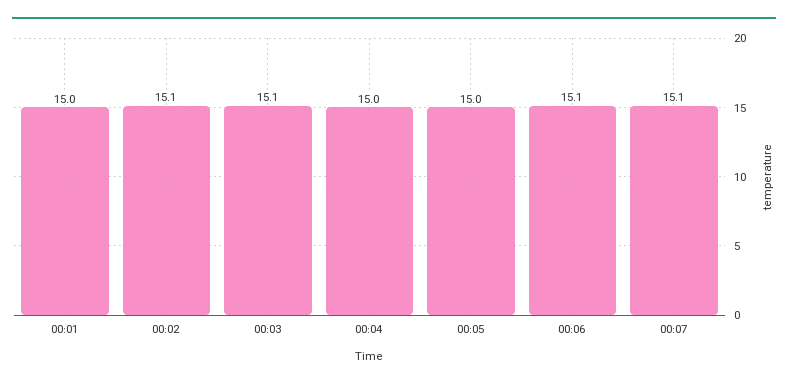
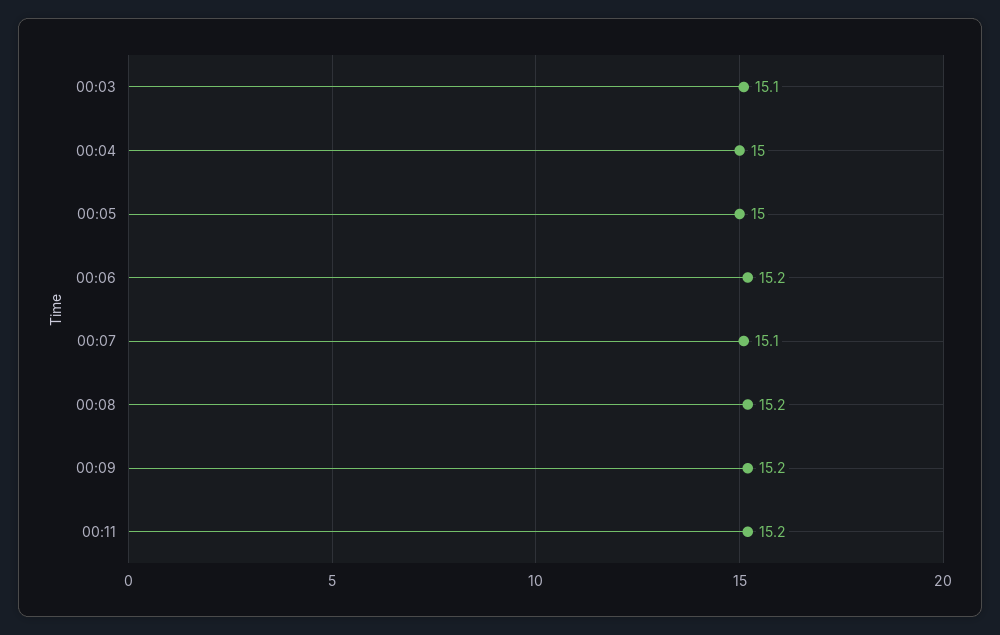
00:01: 15 -> none
00:02: 15.1 -> none
00:06: 15.1 -> 15.2
00:08: none -> 15.2
00:09: none -> 15.2
00:11: none -> 15.2

